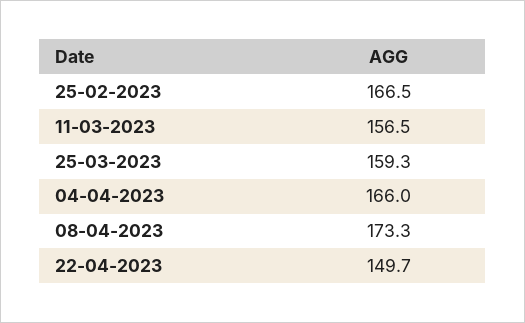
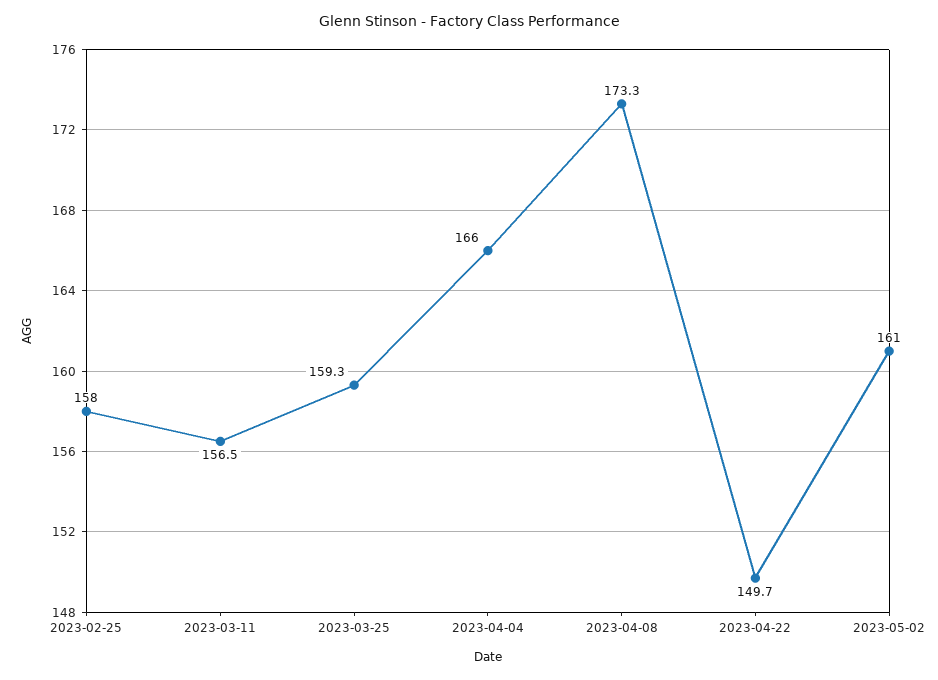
25-02-2023: 166.5 -> 158
2023-05-02: none -> 161

